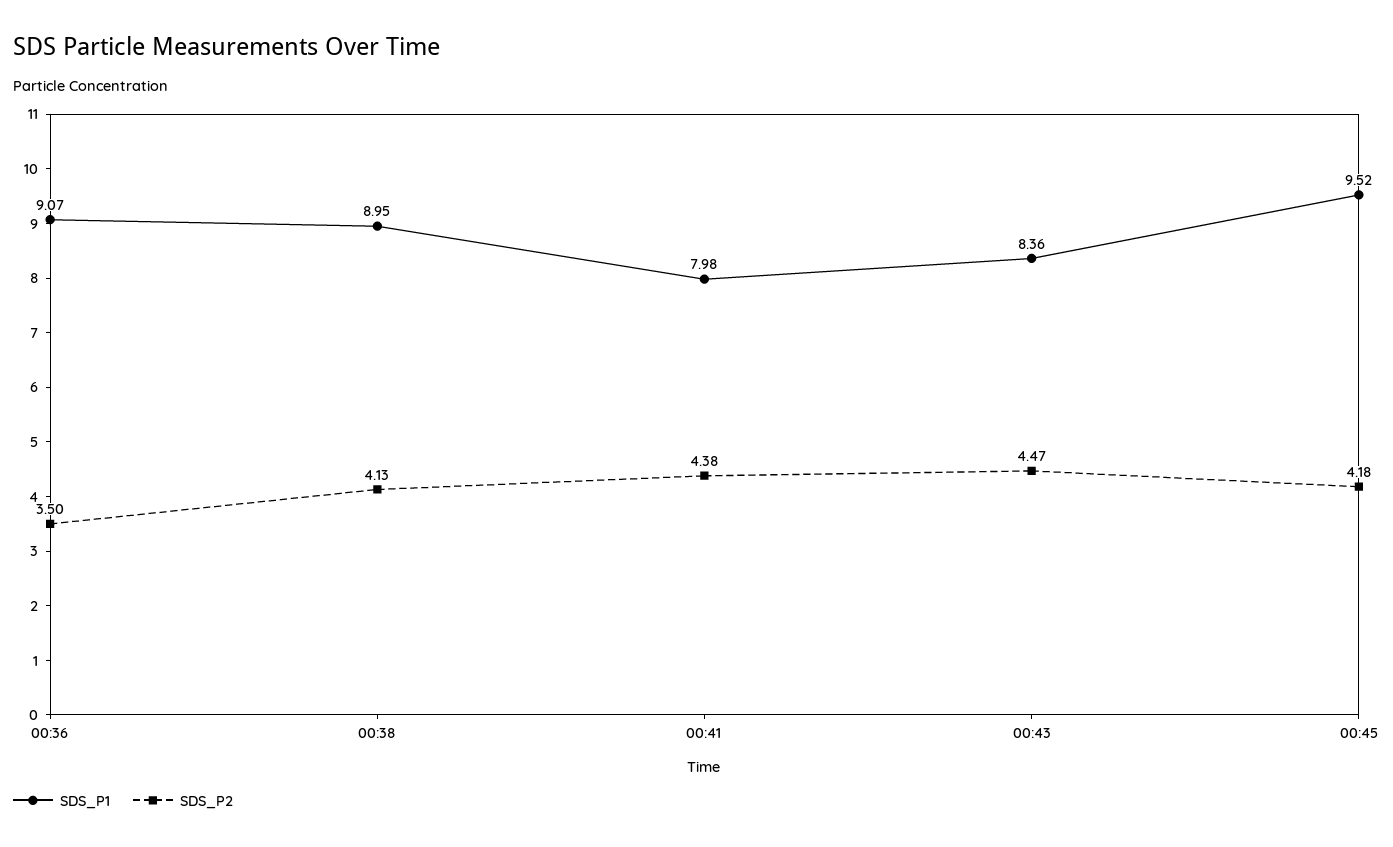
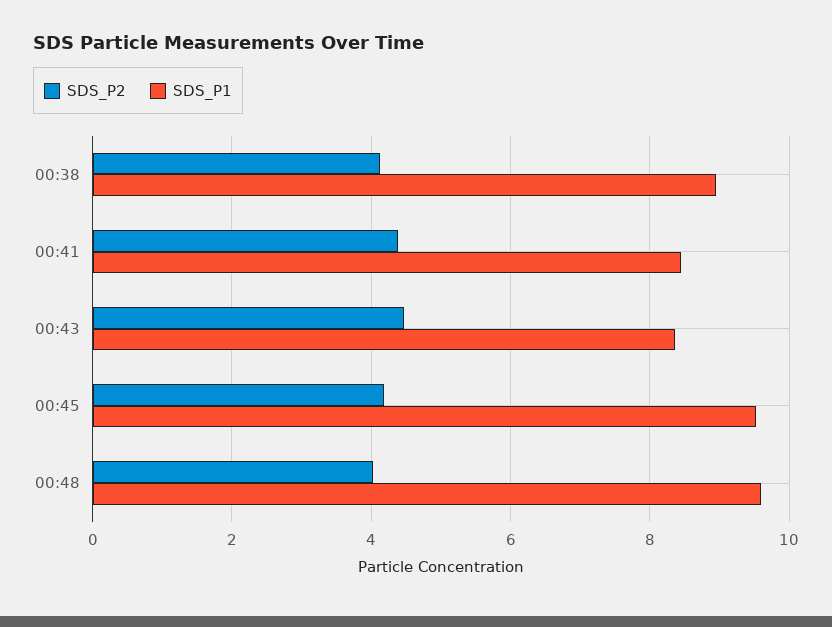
SDS_P1, 00:36: 9.07 -> none
SDS_P2, 00:36: 3.5 -> none
SDS_P1, 00:41: 7.98 -> 8.4
SDS_P2, 00:48: none -> 4
SDS_P1, 00:48: none -> 9.6

